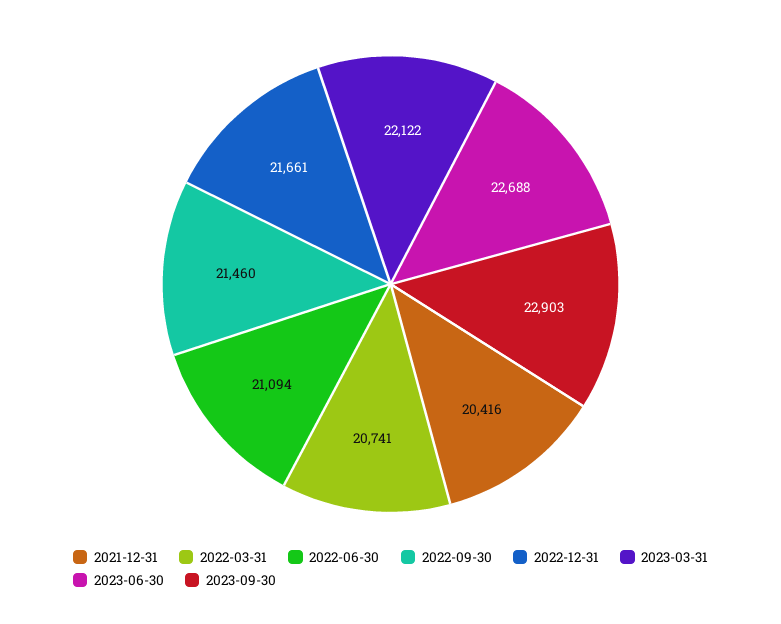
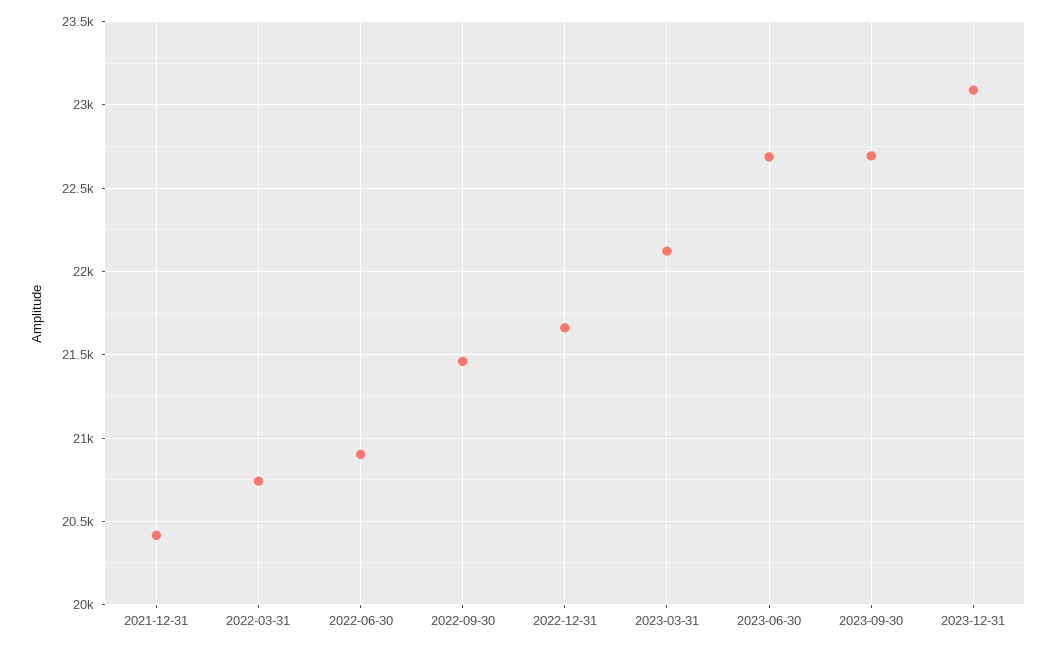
2022-06-30: 21094 -> 20900
2023-09-30: 22903 -> 22700
2023-12-31: none -> 23100

